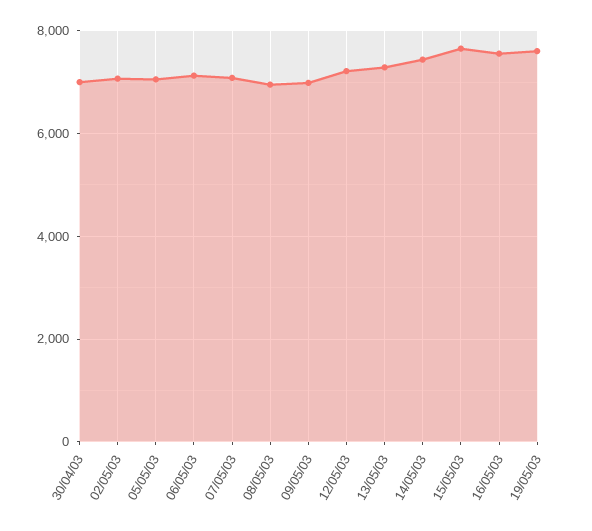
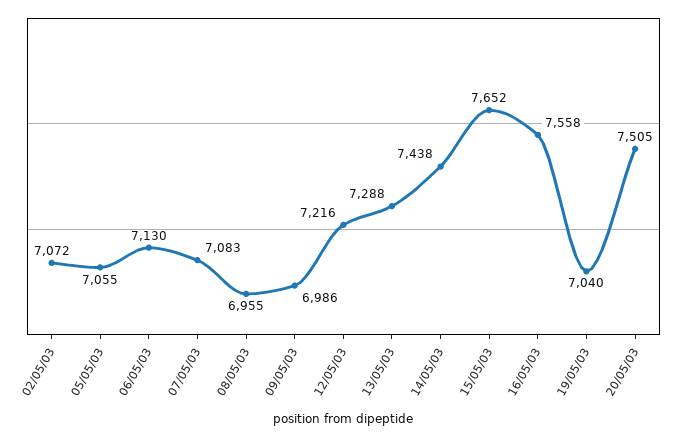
30/04/03: 7000 -> none
19/05/03: 7600 -> 7040
20/05/03: none -> 7505

